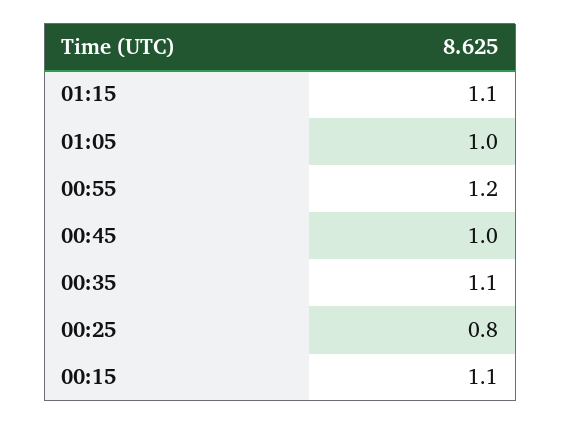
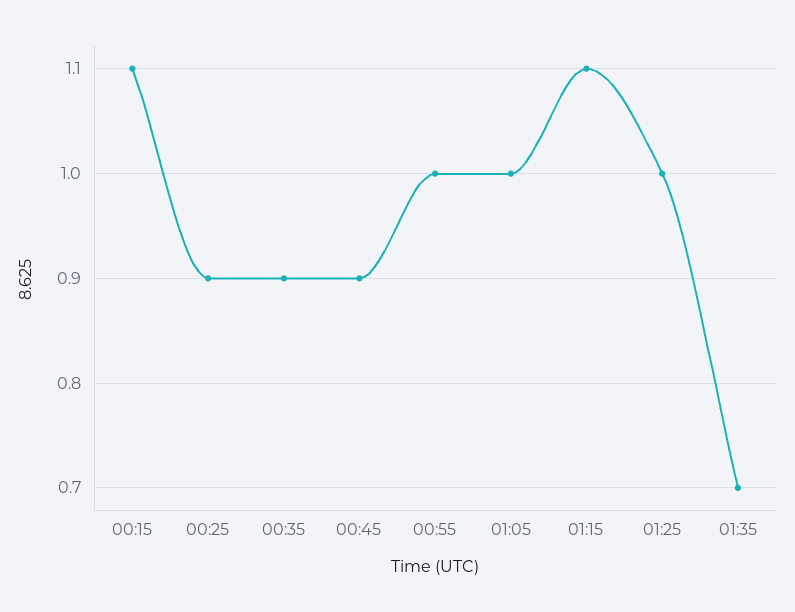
00:55: 1.2 -> 1
00:45: 1 -> 0.9
00:35: 1.1 -> 0.9
00:25: 0.8 -> 0.9
01:25: none -> 1
01:35: none -> 0.7

